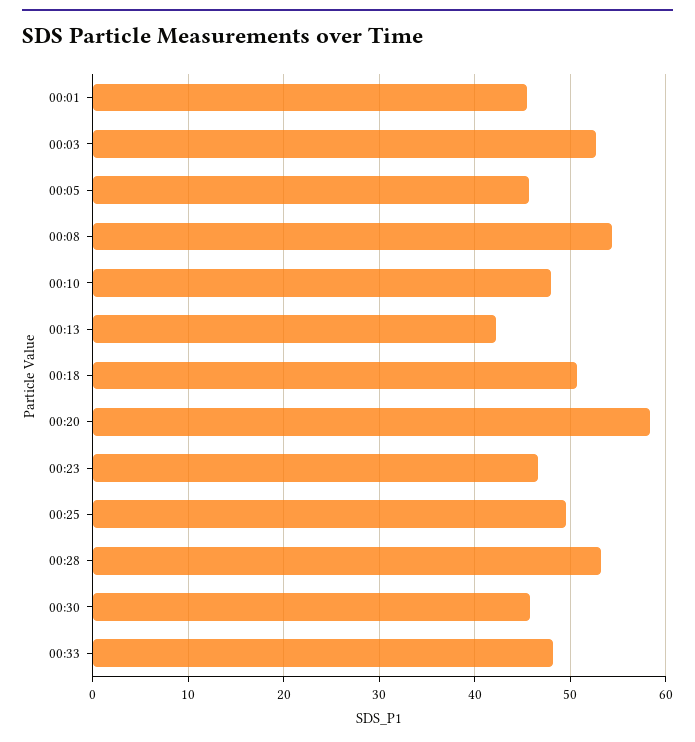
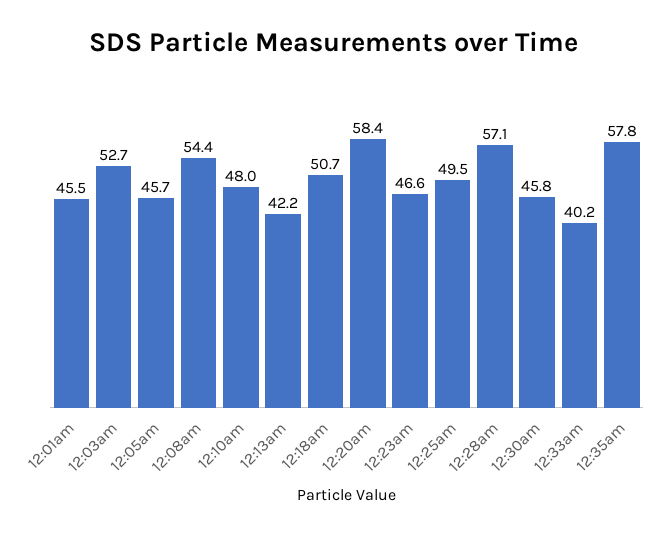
00:28: 53 -> 57.1
00:33: 48 -> 40.2
12:35am: none -> 57.8

